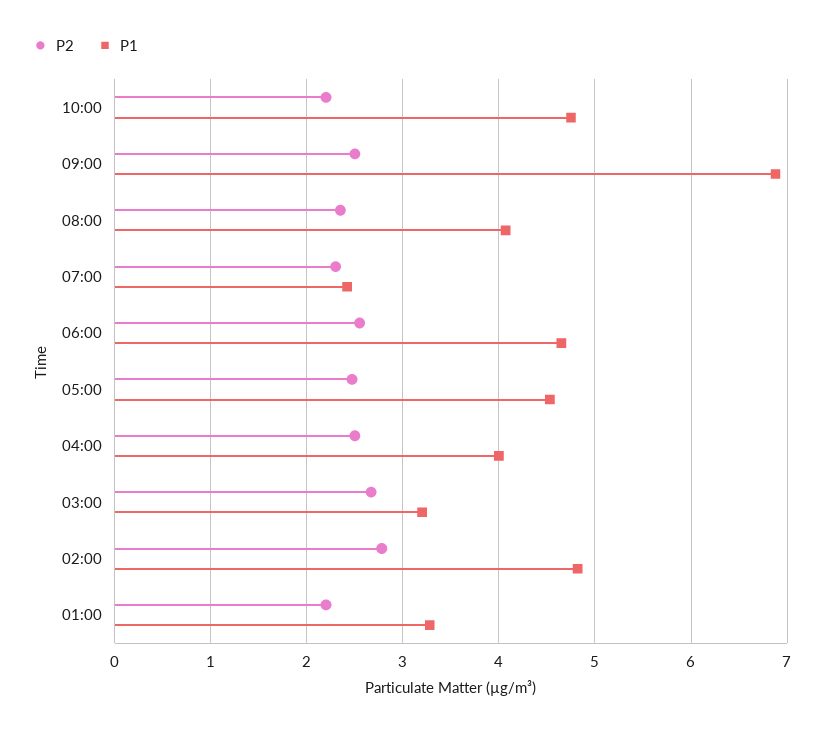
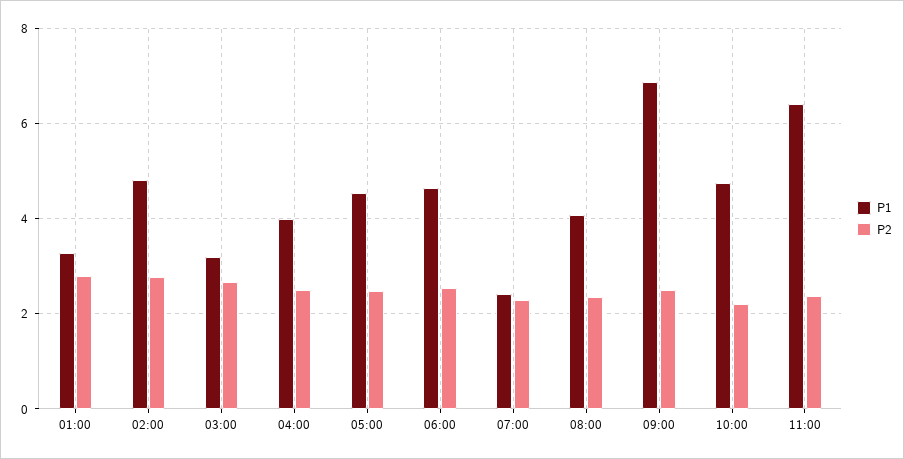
P2, 01:00: 2.2 -> 2.8
P1, 11:00: none -> 6.4
P2, 11:00: none -> 2.4

